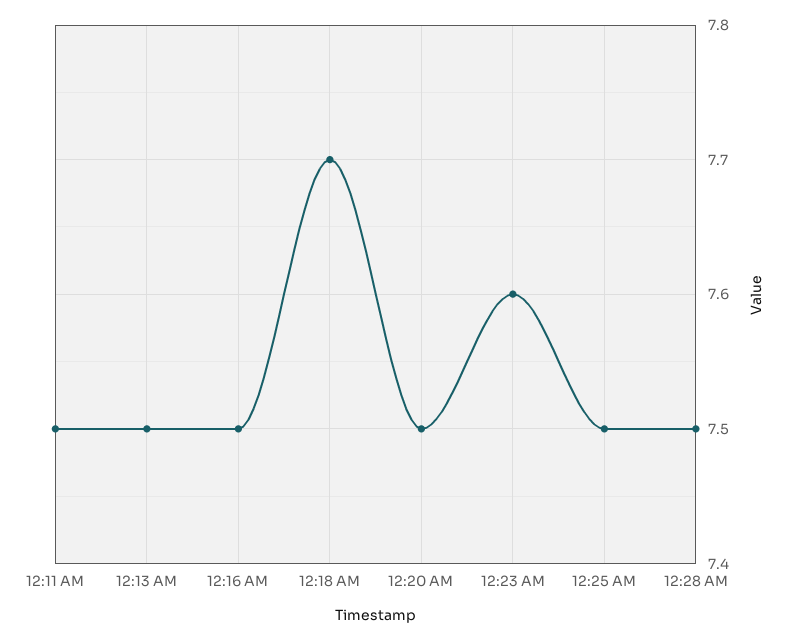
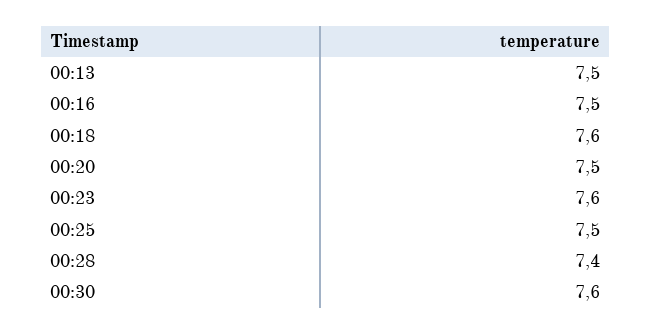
12:11 AM: 7.5 -> none
12:18 AM: 7.7 -> 7.6
12:28 AM: 7.5 -> 7.4
00:30: none -> 7.6

